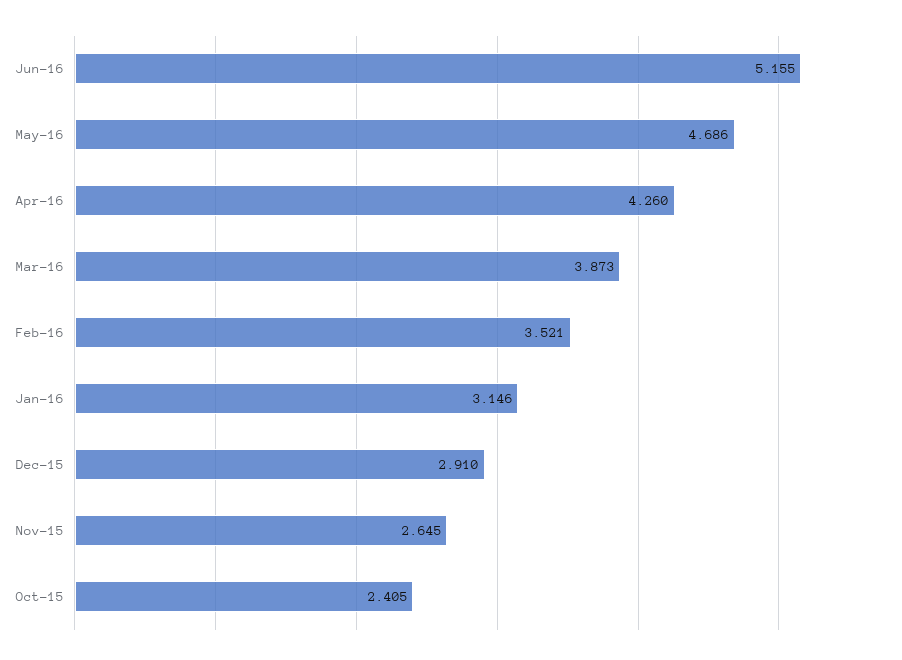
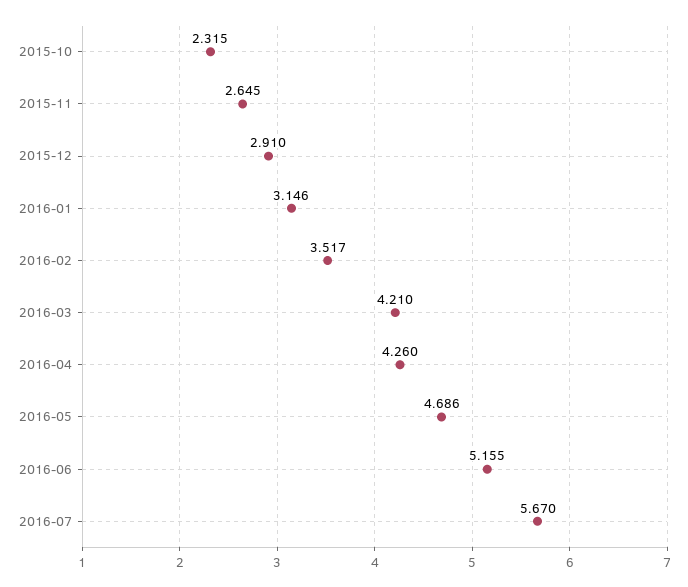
Mar-16: 3.873 -> 4.21
Feb-16: 3.521 -> 3.517
Oct-15: 2.405 -> 2.315
2016-07: none -> 5.67

